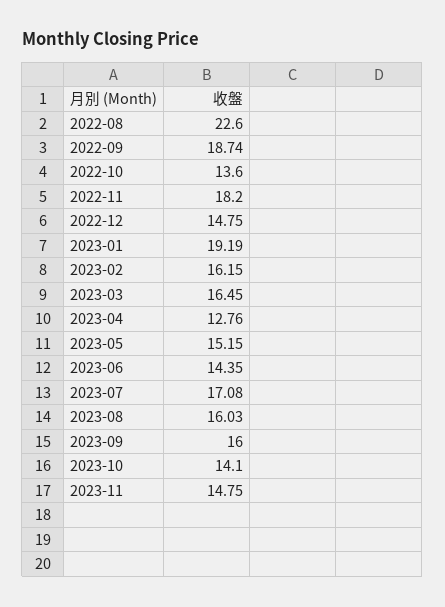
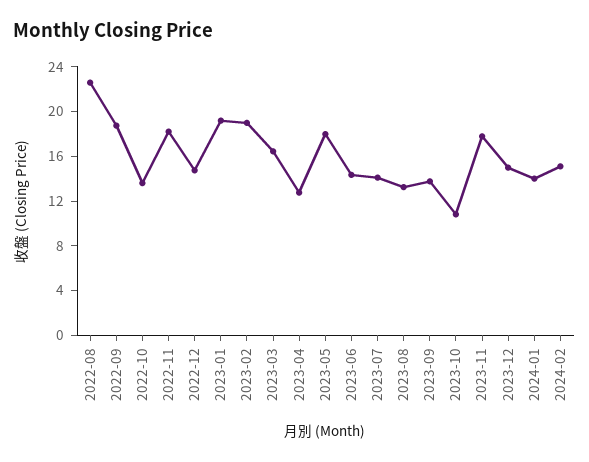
2023-02: 16.15 -> 19
2023-05: 15.15 -> 18
2023-07: 17.08 -> 14
2023-08: 16.03 -> 13
2023-09: 16 -> 14
2023-10: 14.1 -> 11
2023-11: 14.75 -> 18
2023-12: none -> 15
2024-01: none -> 14
2024-02: none -> 15

